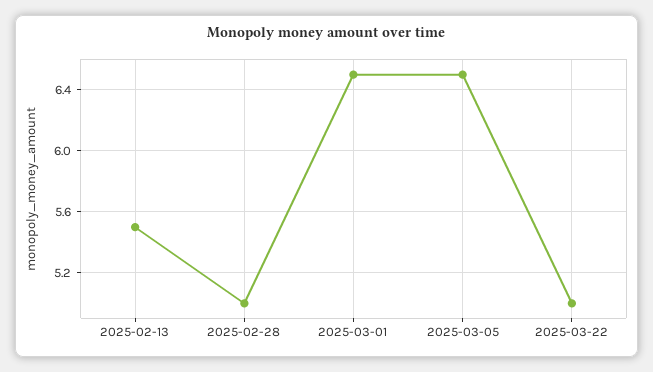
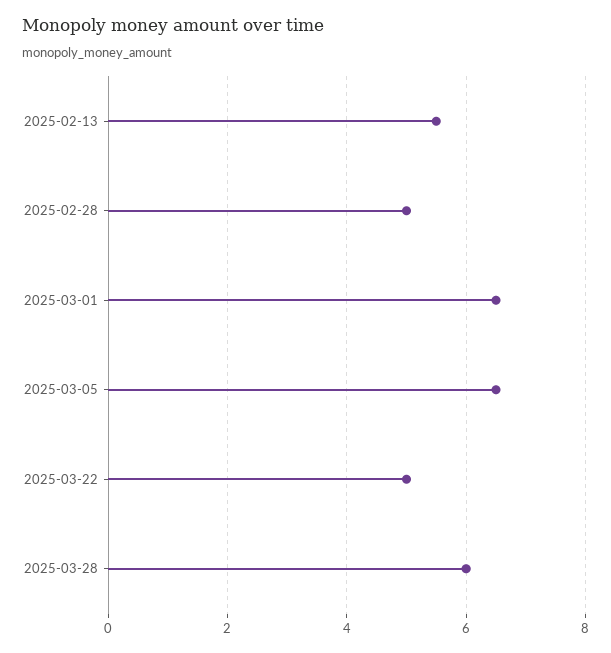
2025-03-28: none -> 6

